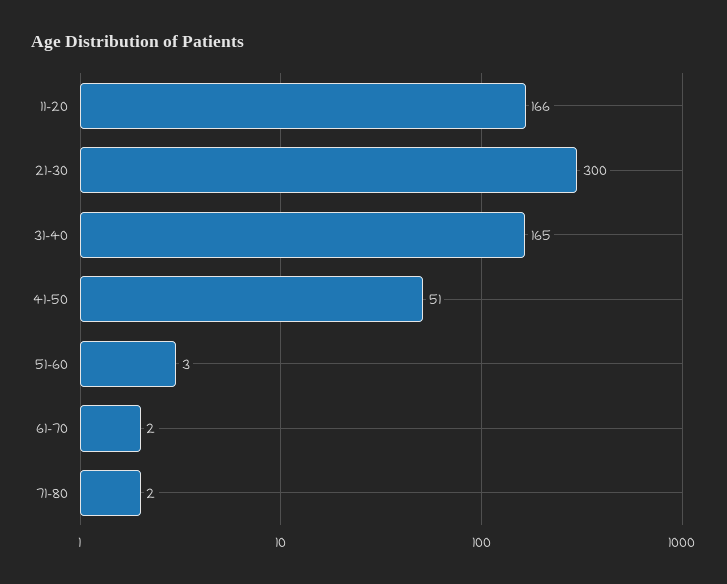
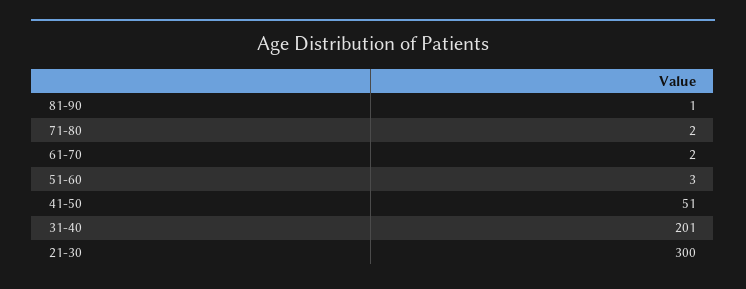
11-20: 166 -> none
31-40: 165 -> 201
81-90: none -> 1

